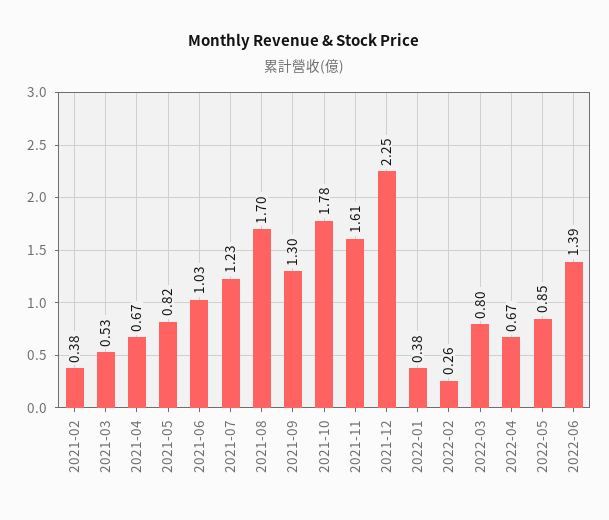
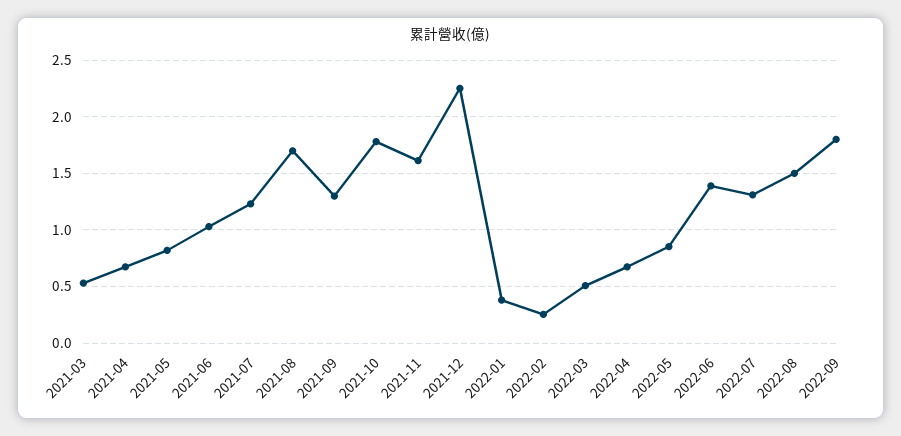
2021-02: 0.38 -> none
2022-03: 0.8 -> 0.5
2022-07: none -> 1.3
2022-08: none -> 1.5
2022-09: none -> 1.8

